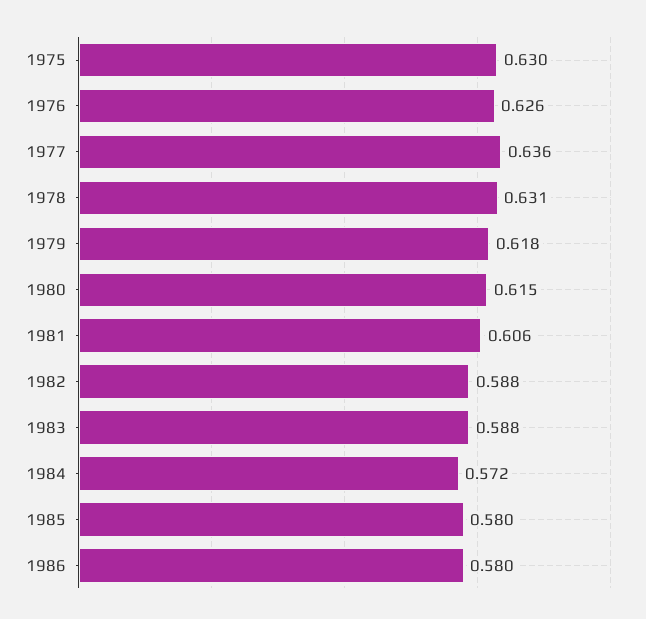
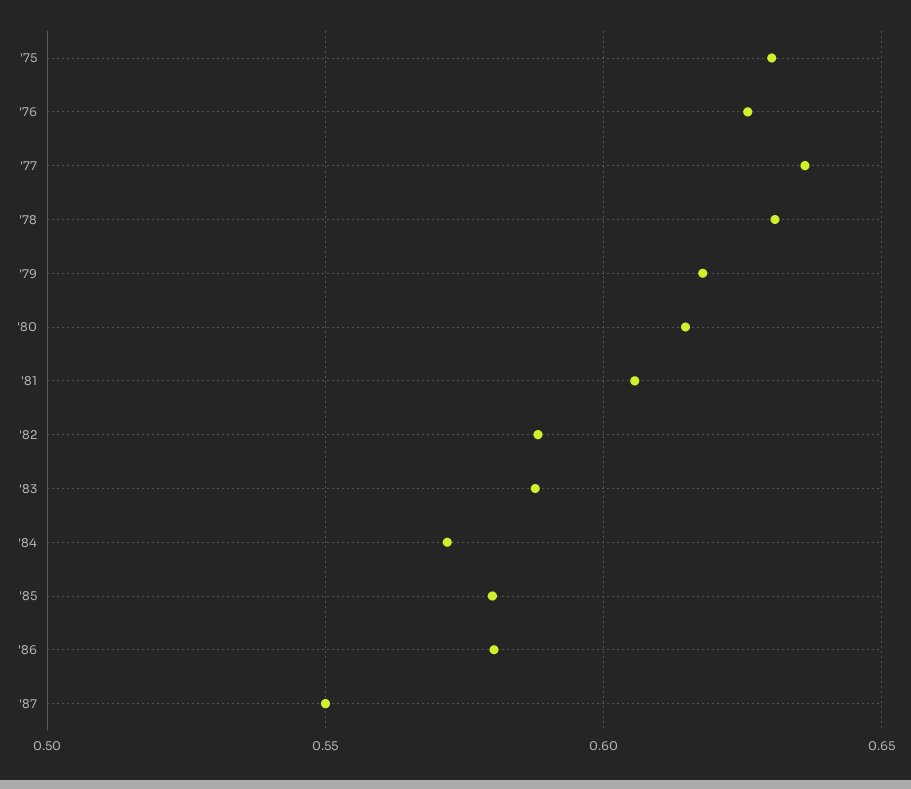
'87: none -> 0.55

